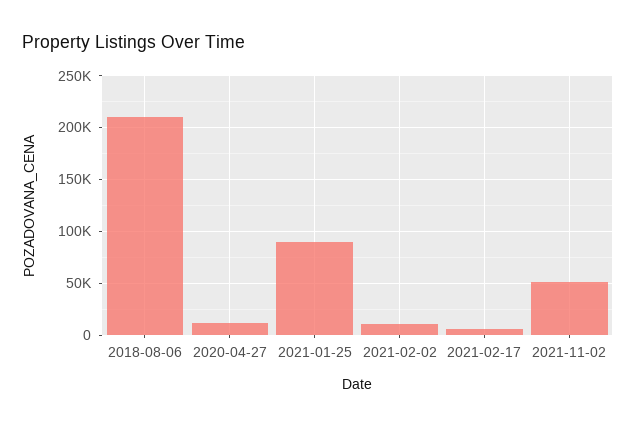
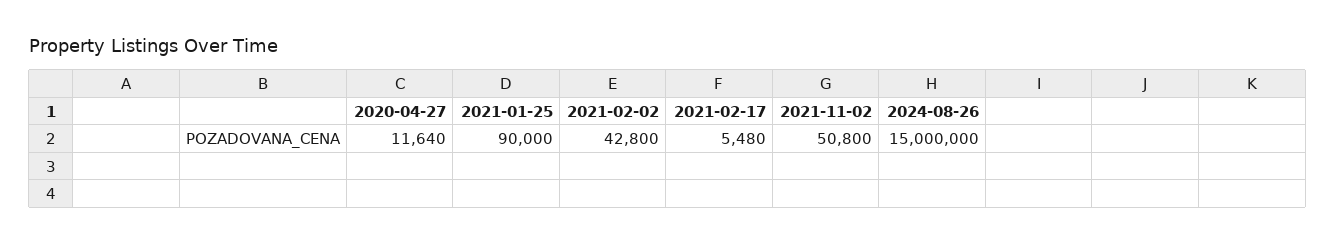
2018-08-06: 210000 -> none
2021-02-02: 10000 -> 42800
2024-08-26: none -> 15000000

